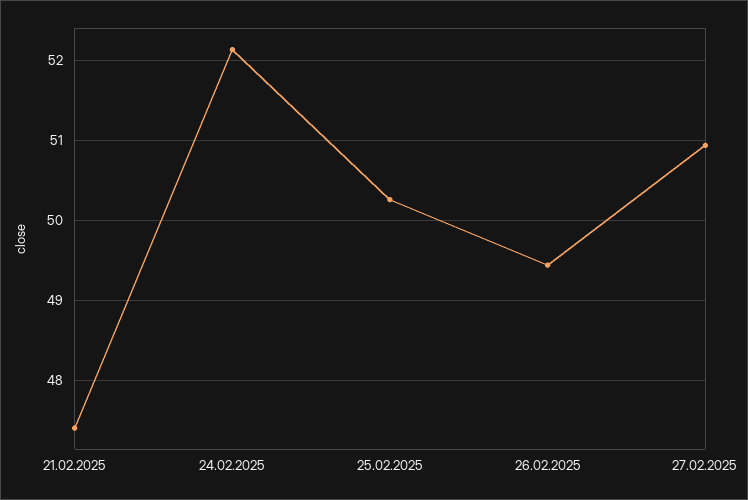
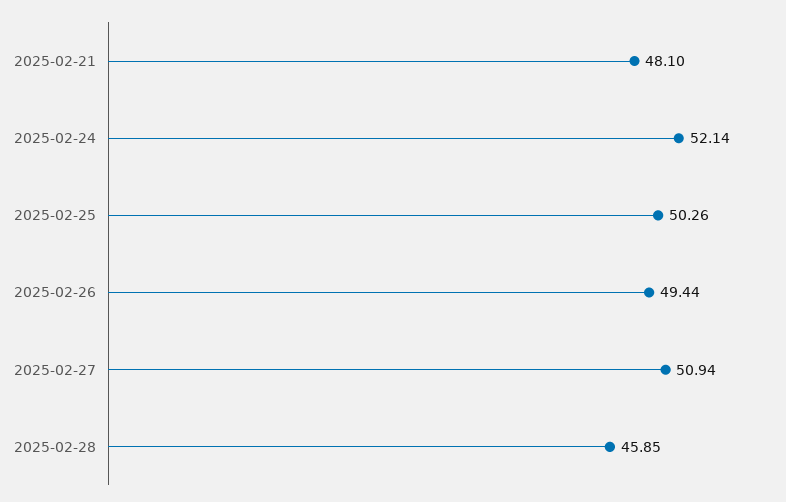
21.02.2025: 47.4 -> 48.1
2025-02-28: none -> 45.85

